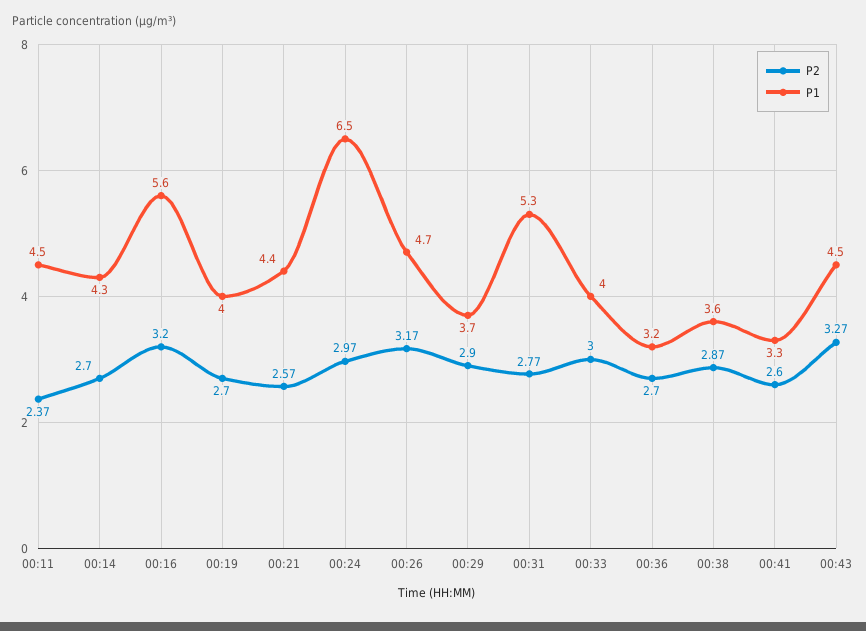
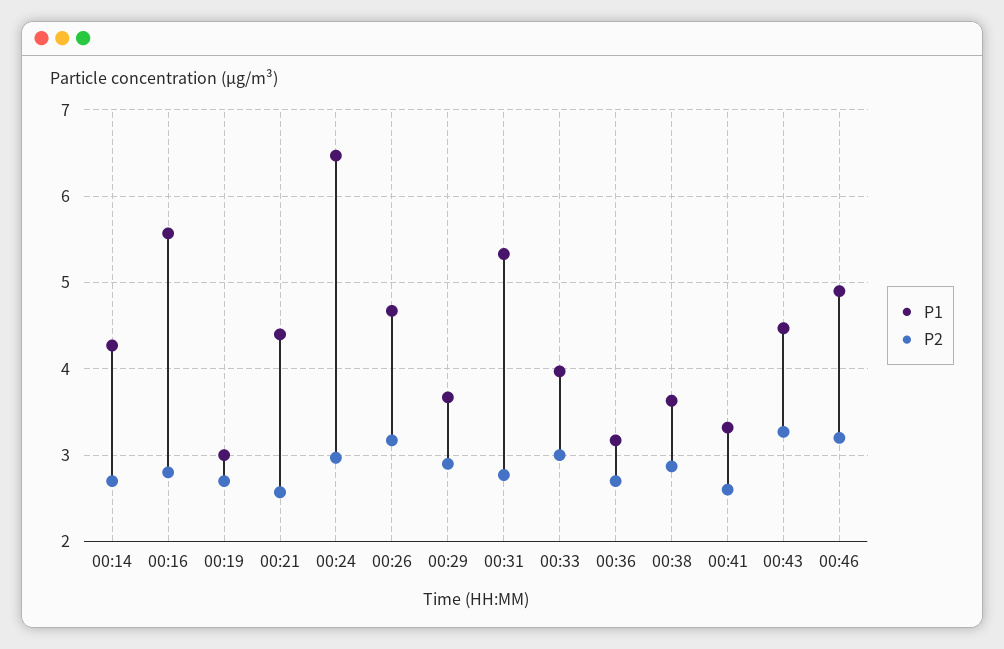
P2, 00:11: 2.37 -> none
P1, 00:11: 4.5 -> none
P2, 00:16: 3.2 -> 2.8
P1, 00:19: 4 -> 3
P1, 00:46: none -> 4.9
P2, 00:46: none -> 3.2

